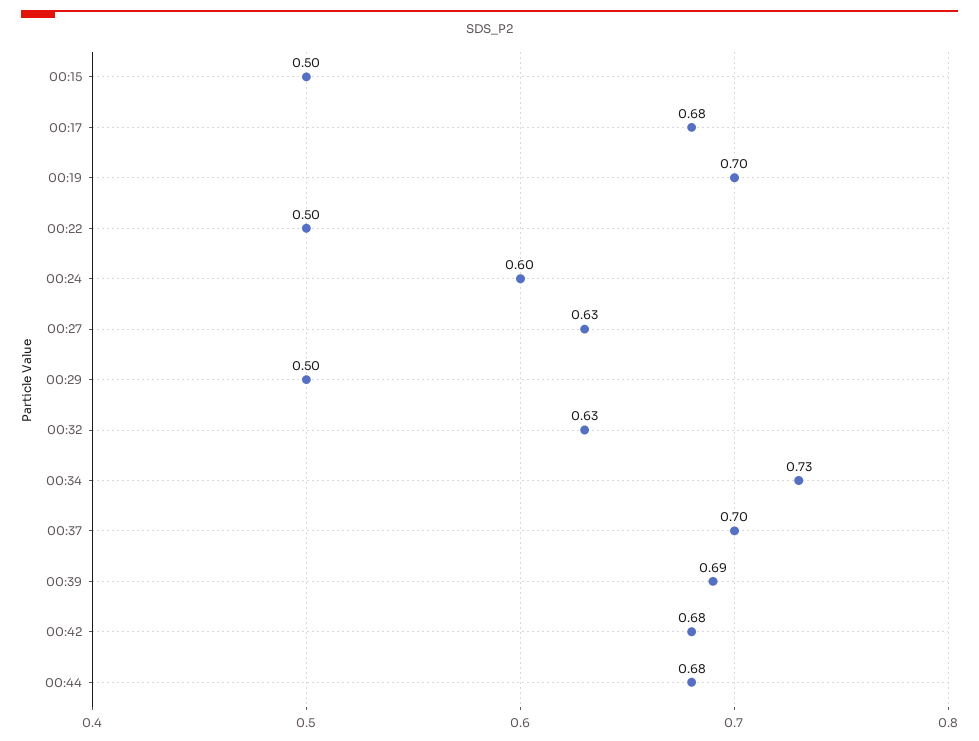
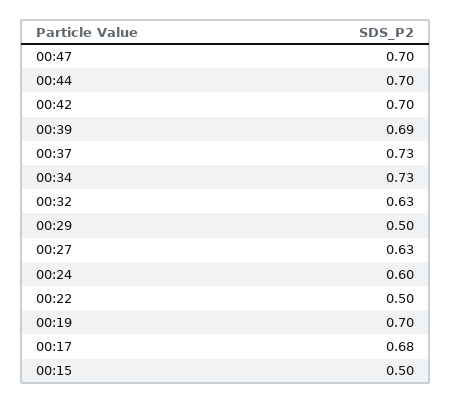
00:37: 0.7 -> 0.73
00:42: 0.68 -> 0.7
00:44: 0.68 -> 0.7
00:47: none -> 0.7

